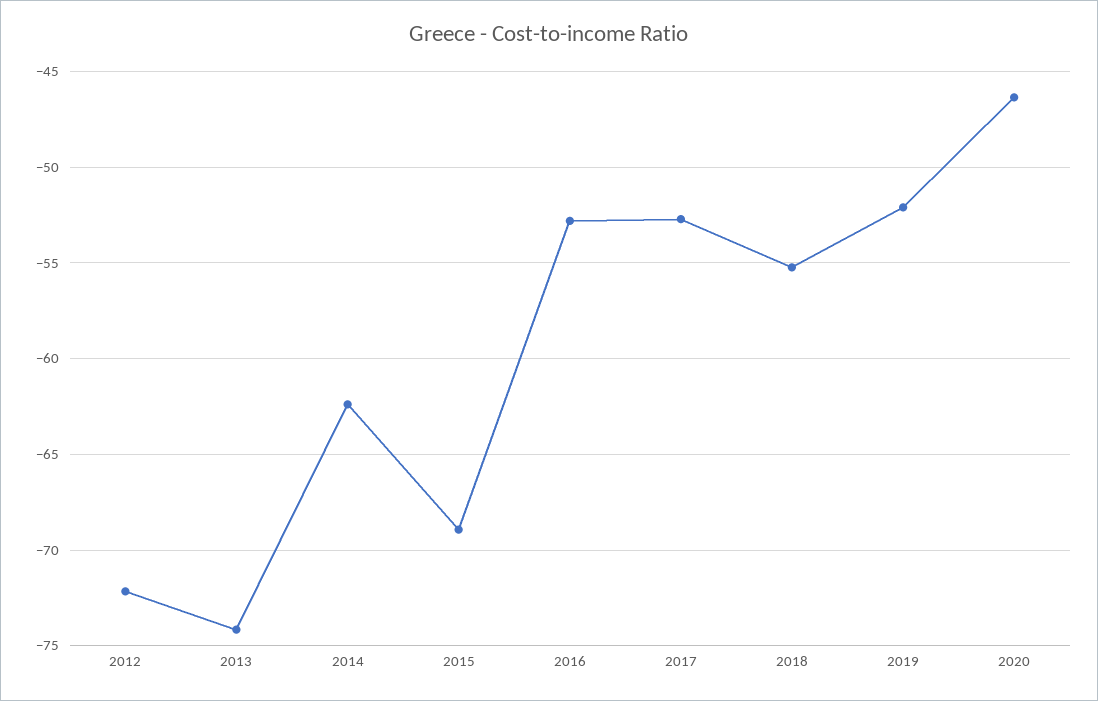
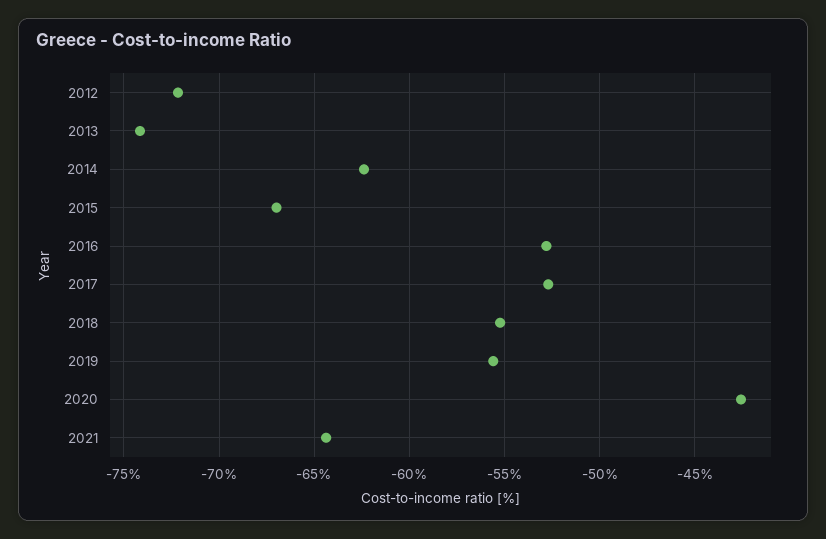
2015: -69 -> -67
2019: -52 -> -55.5
2020: -46.5 -> -42.5
2021: none -> -64.5

